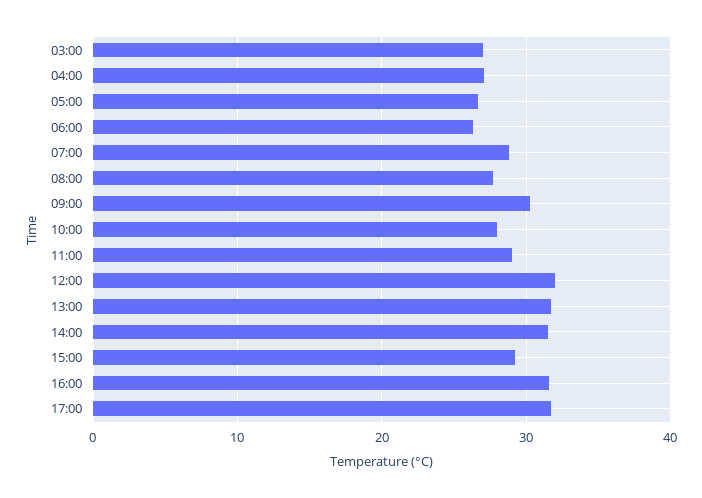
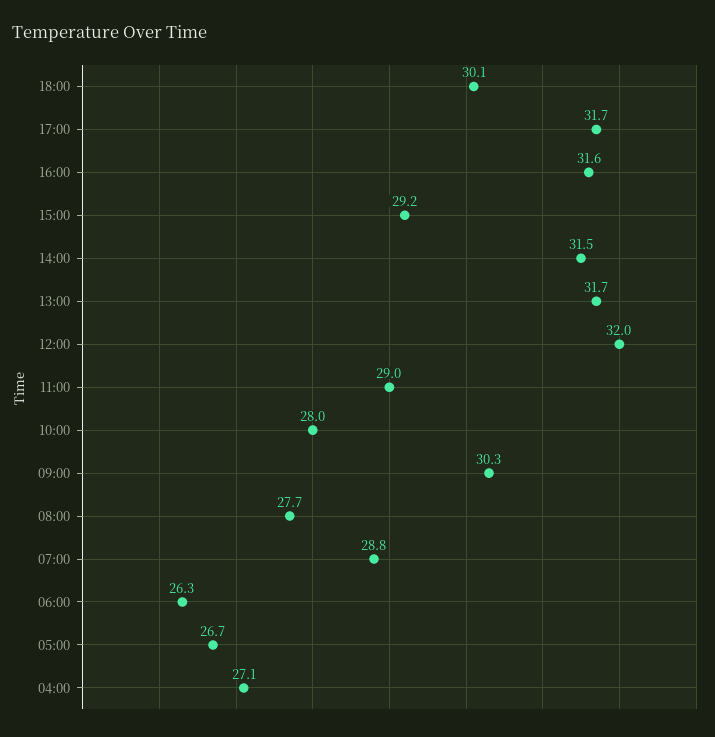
03:00: 27 -> none
18:00: none -> 30.1

